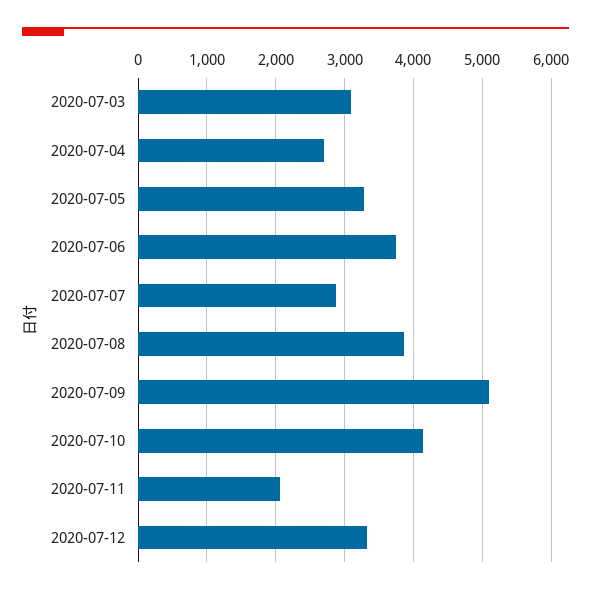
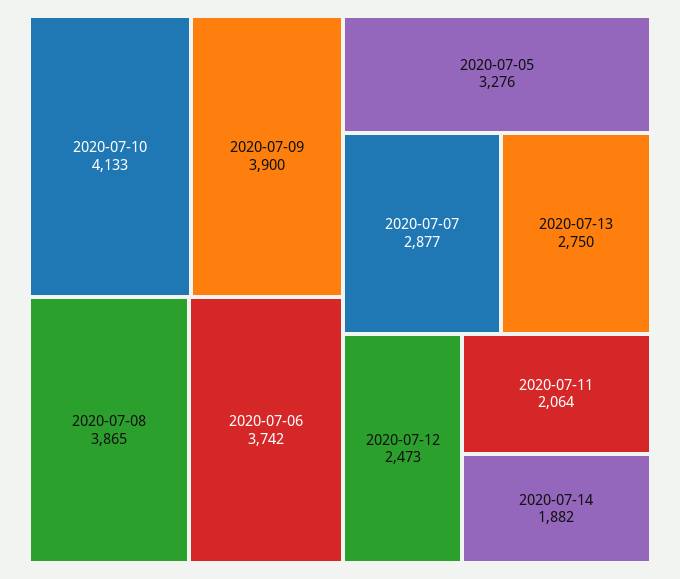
2020-07-03: 3100 -> none
2020-07-04: 2700 -> none
2020-07-09: 5100 -> 3900
2020-07-12: 3300 -> 2473
2020-07-13: none -> 2750
2020-07-14: none -> 1882

